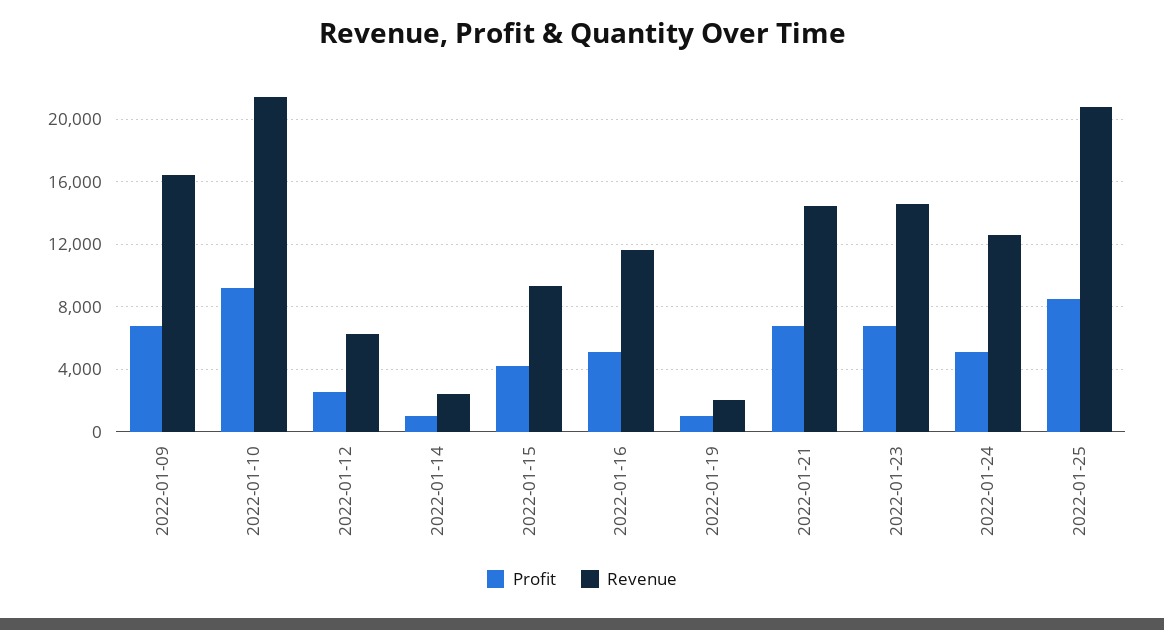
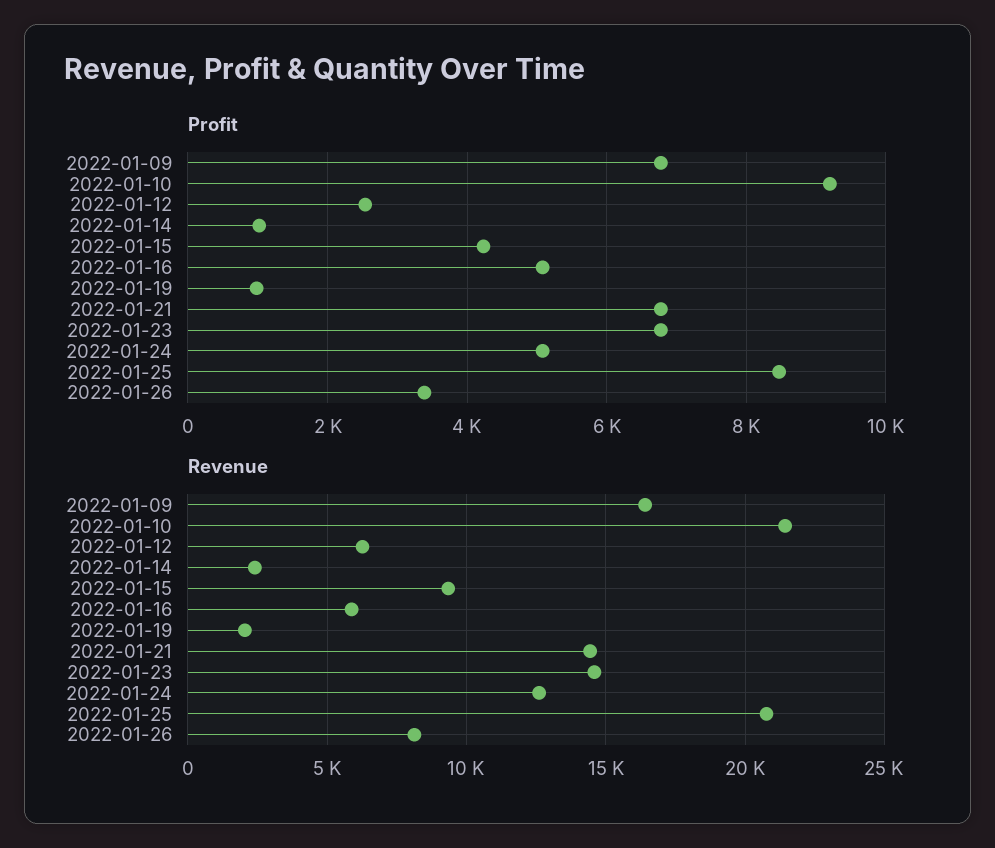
Revenue, 2022-01-16: 11500 -> 6000
Profit, 2022-01-26: none -> 3400
Revenue, 2022-01-26: none -> 8000

